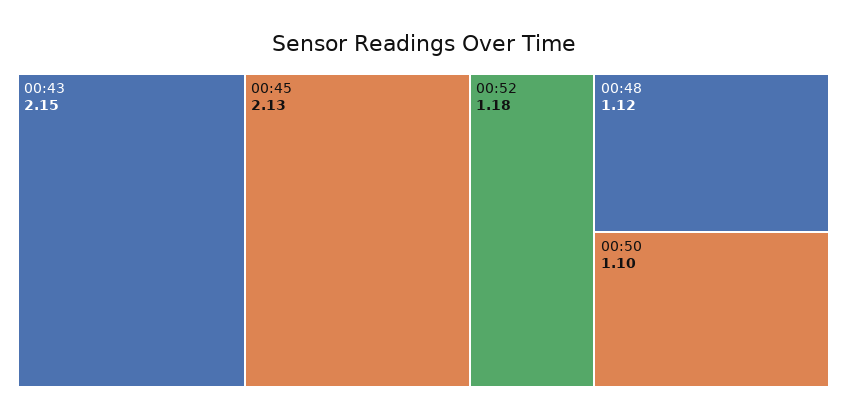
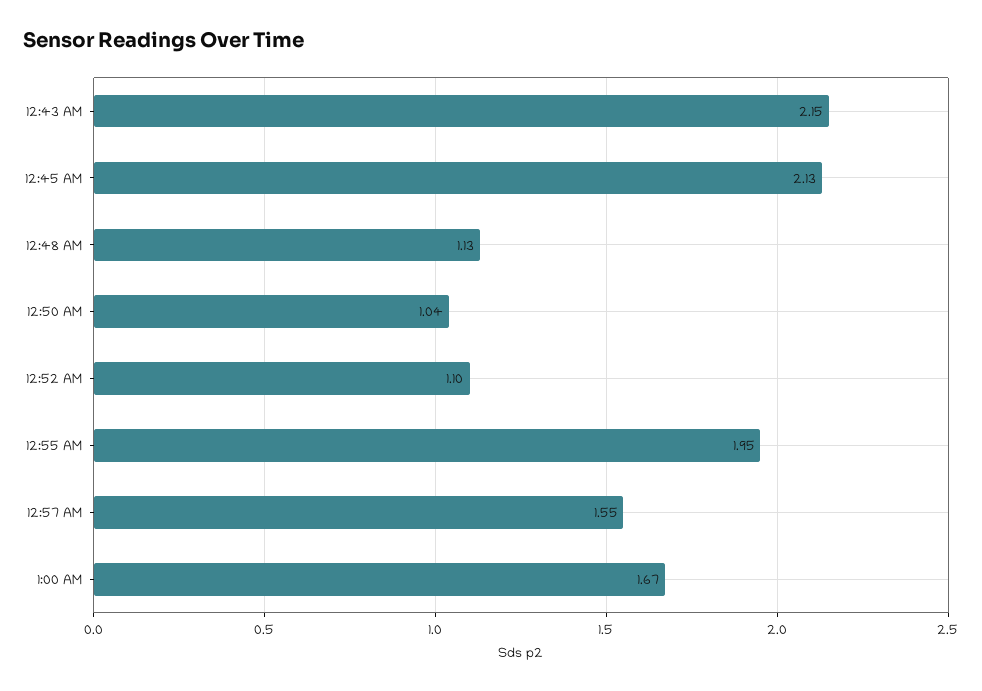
00:52: 1.18 -> 1.1
00:48: 1.12 -> 1.13
00:50: 1.1 -> 1.04
12:55 AM: none -> 1.95
12:57 AM: none -> 1.55
1:00 AM: none -> 1.67

